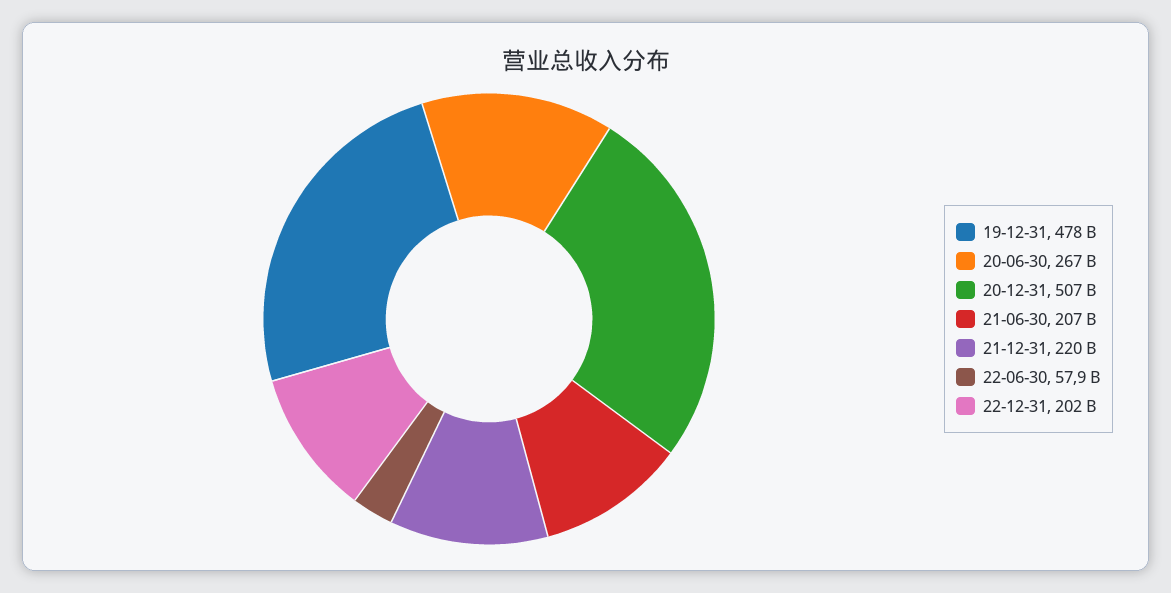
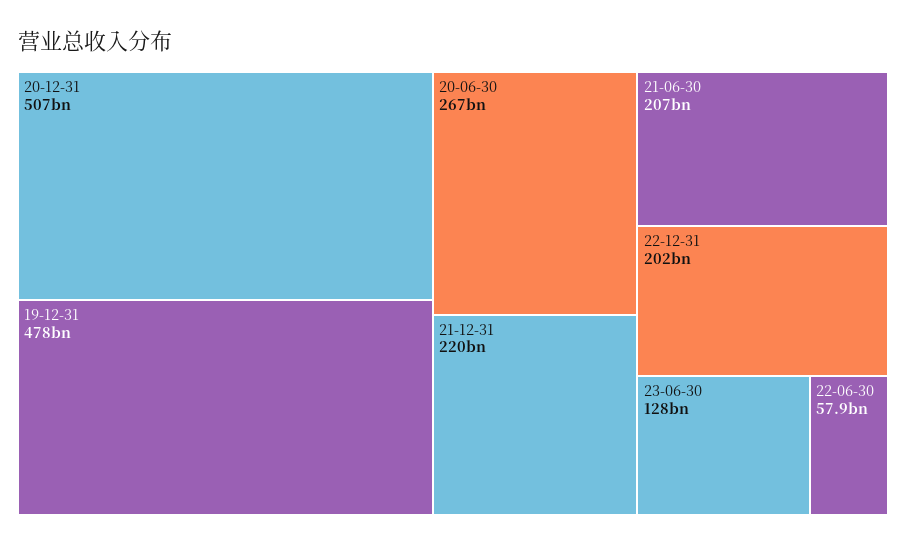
23-06-30: none -> 128000000000

